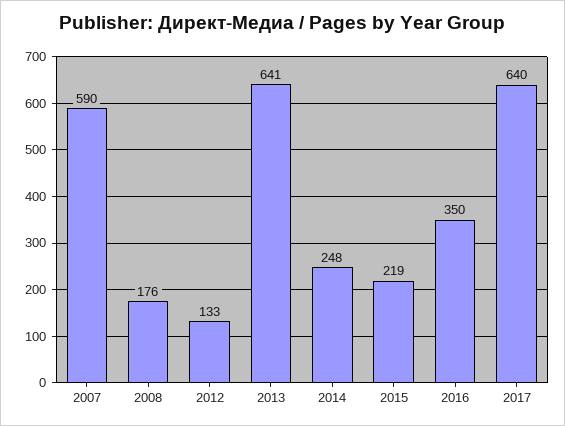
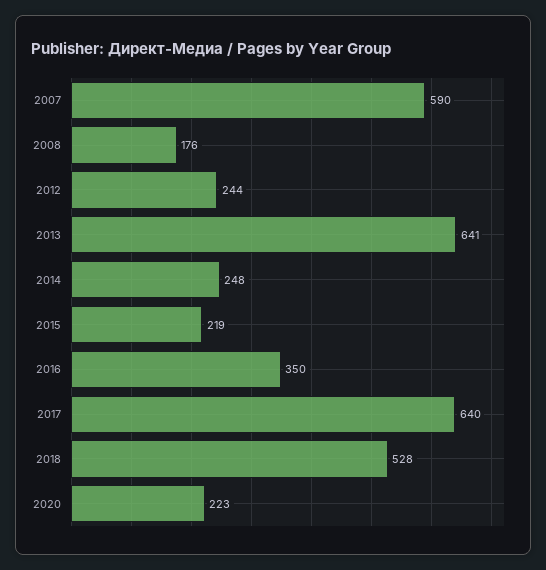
2012: 133 -> 244
2018: none -> 528
2020: none -> 223

